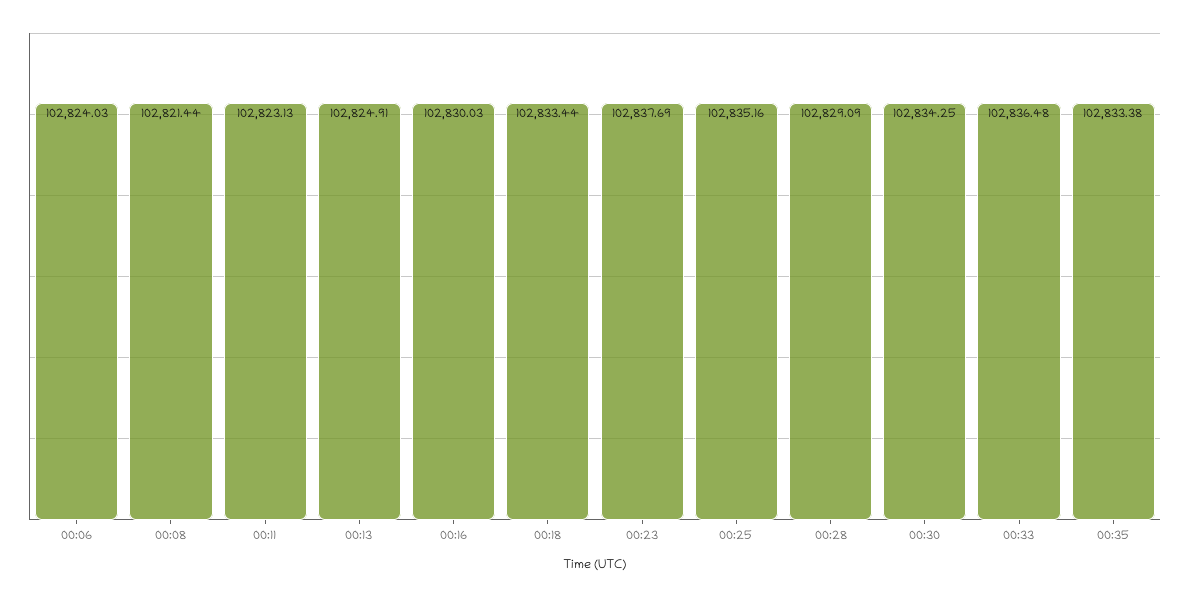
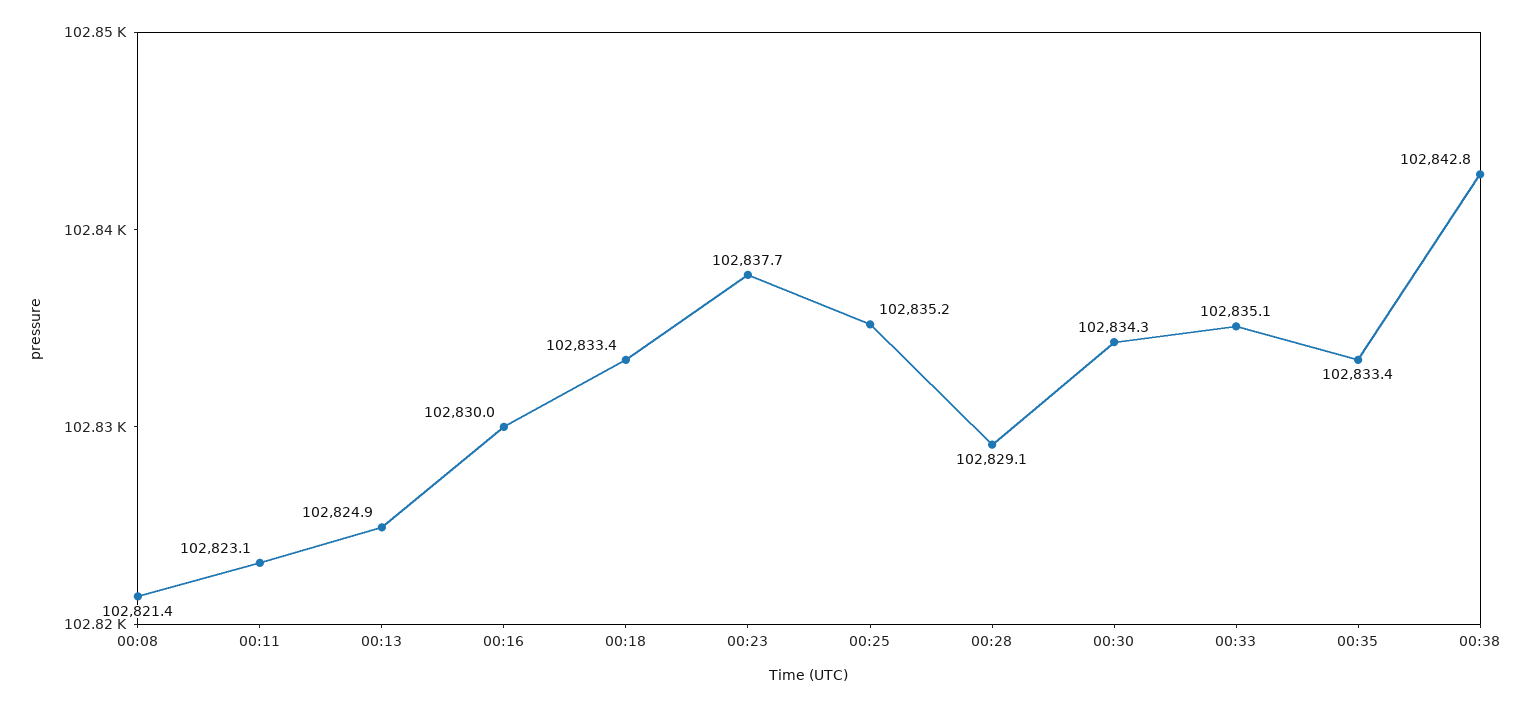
00:06: 102824.03 -> none
00:33: 102836.48 -> 102835.1
00:38: none -> 102842.8

